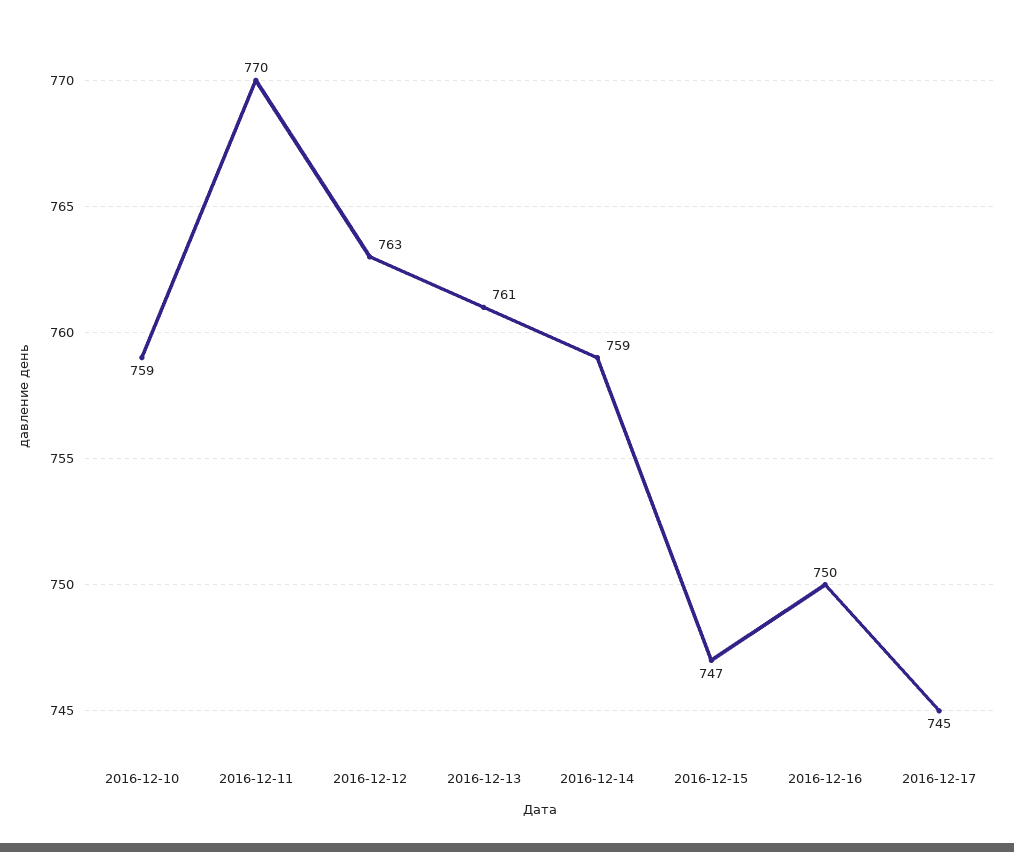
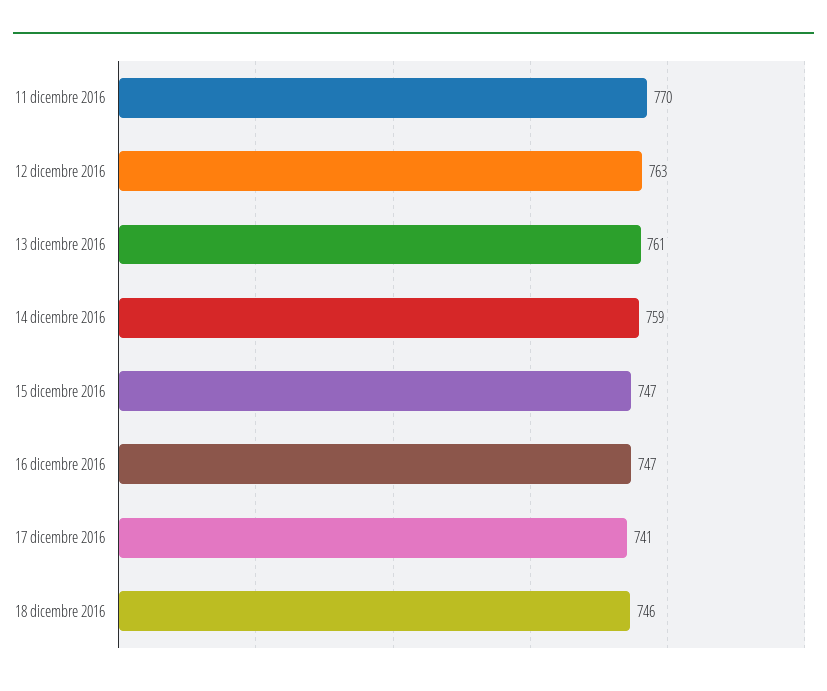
2016-12-10: 759 -> none
2016-12-16: 750 -> 747
2016-12-17: 745 -> 741
18 dicembre 2016: none -> 746

